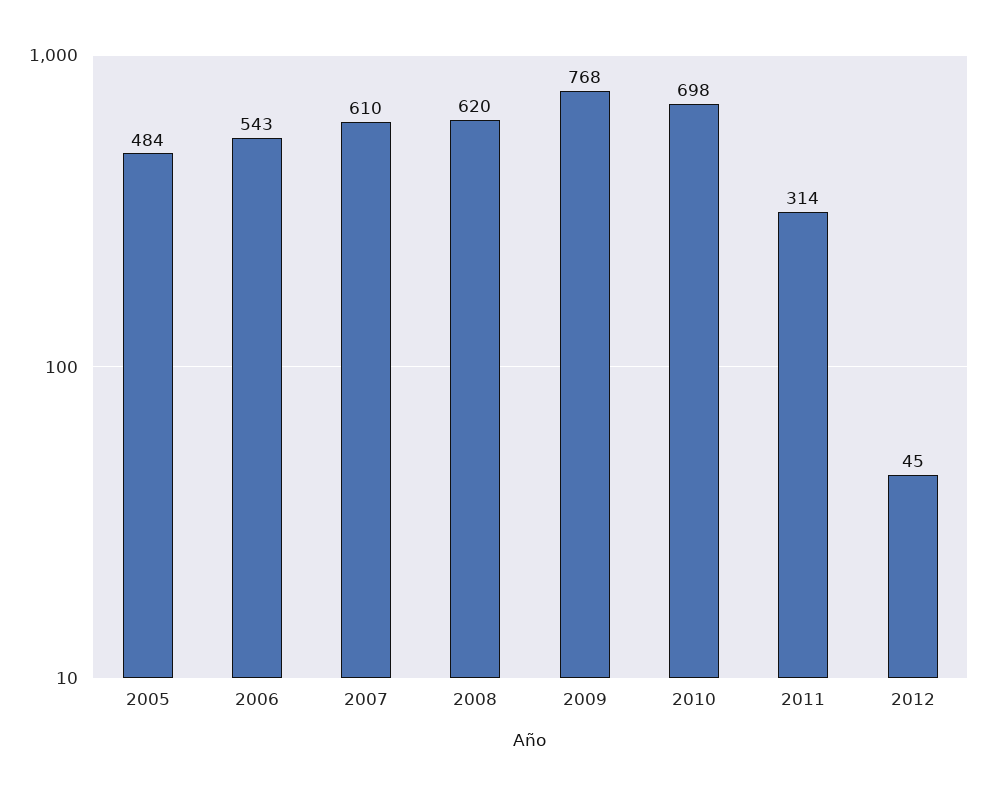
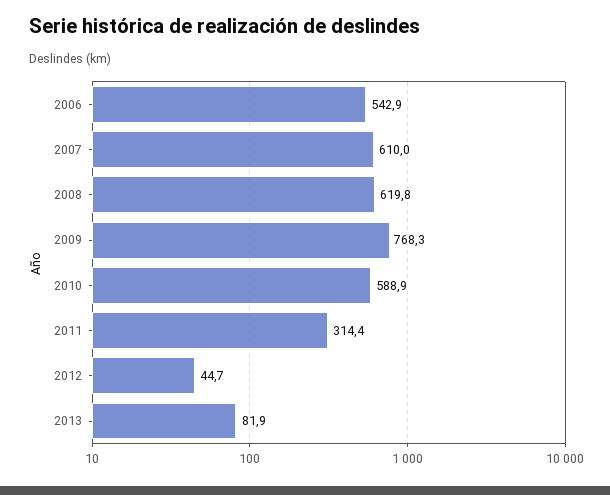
2005: 484 -> none
2010: 698 -> 588.9
2013: none -> 81.9

